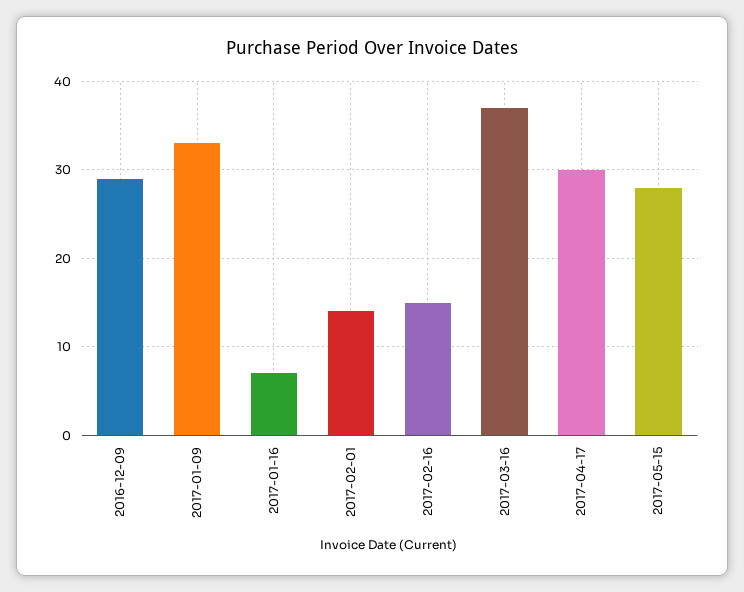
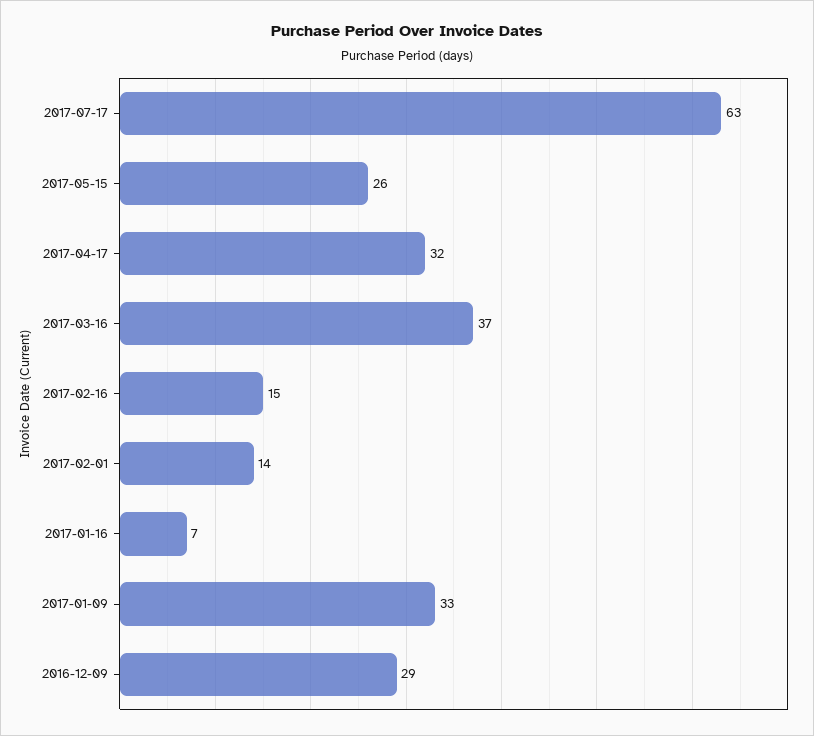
2017-04-17: 30 -> 32
2017-05-15: 28 -> 26
2017-07-17: none -> 63

